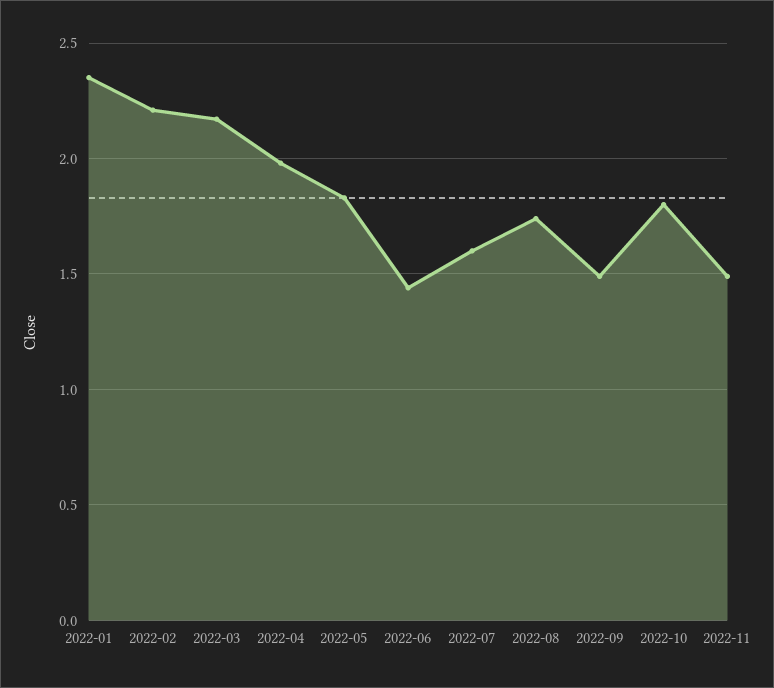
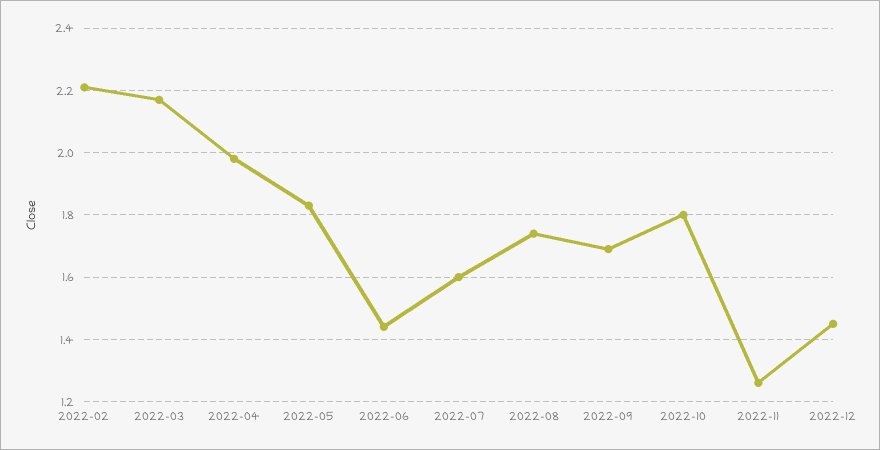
2022-01: 2.35 -> none
2022-09: 1.5 -> 1.7
2022-11: 1.5 -> 1.25
2022-12: none -> 1.45

